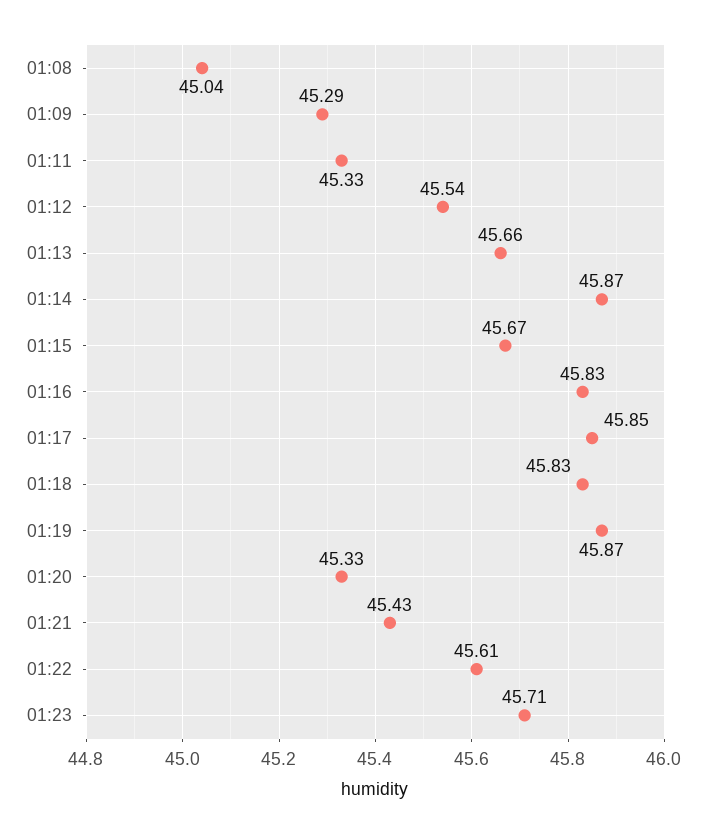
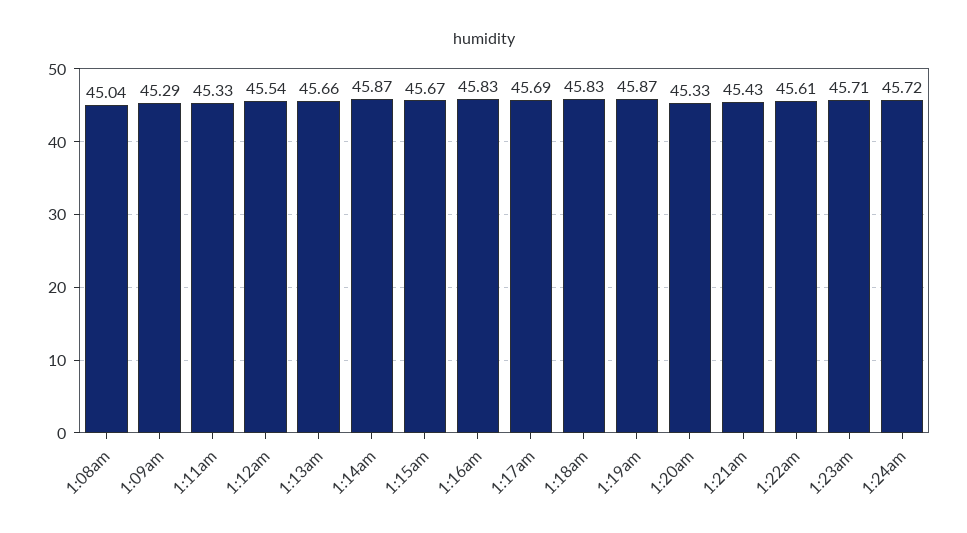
01:17: 45.85 -> 45.69
1:24am: none -> 45.72

